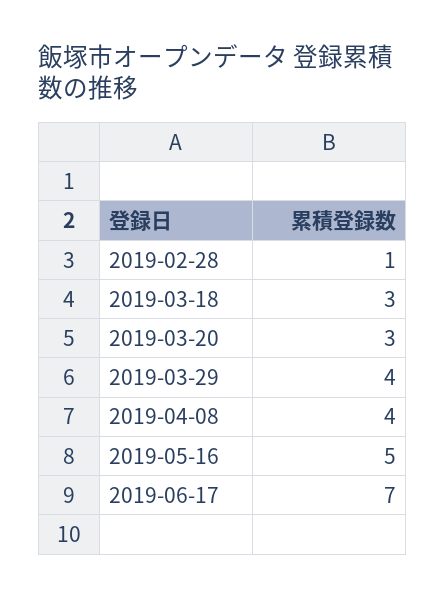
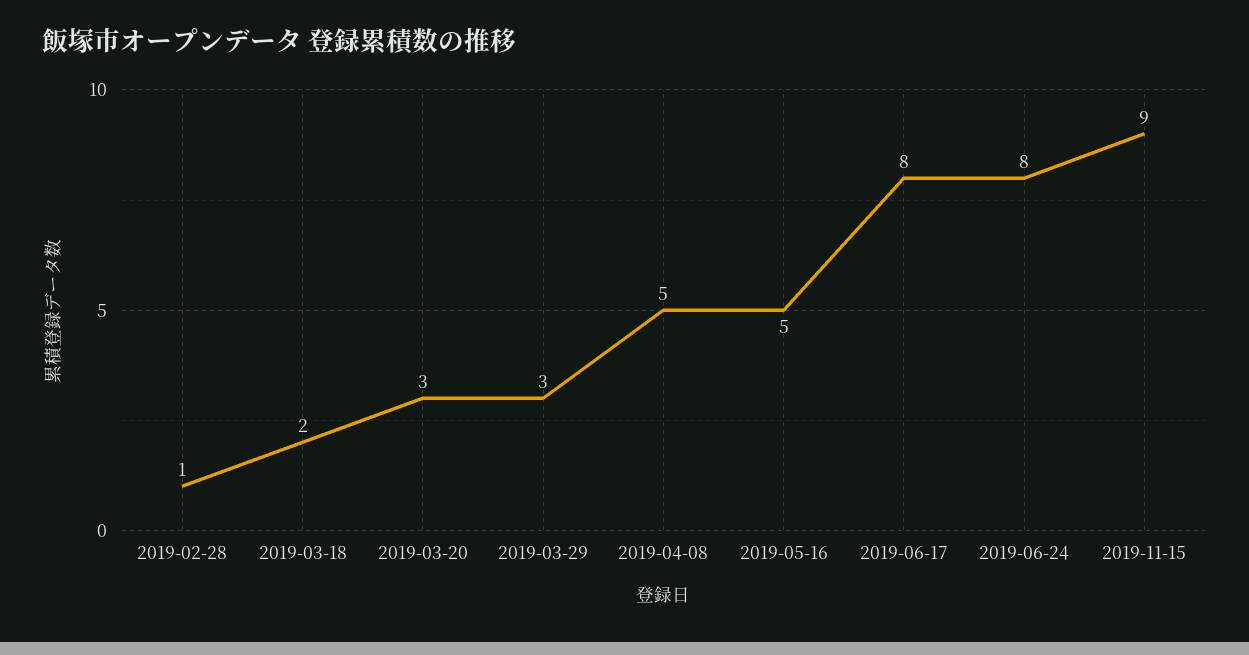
2019-03-18: 3 -> 2
2019-03-29: 4 -> 3
2019-04-08: 4 -> 5
2019-06-17: 7 -> 8
2019-06-24: none -> 8
2019-11-15: none -> 9

